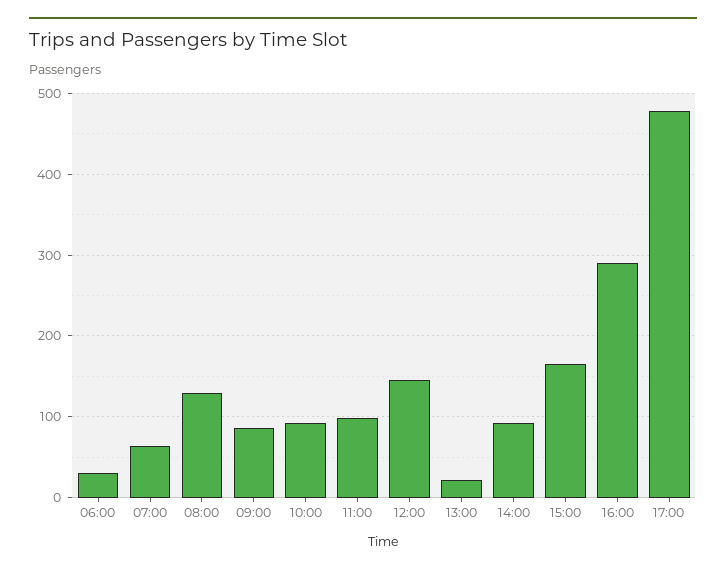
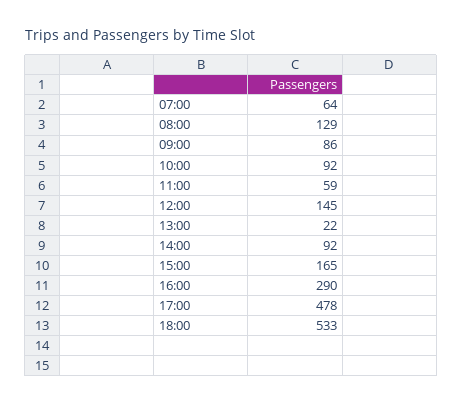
06:00: 30 -> none
11:00: 100 -> 59
18:00: none -> 533

